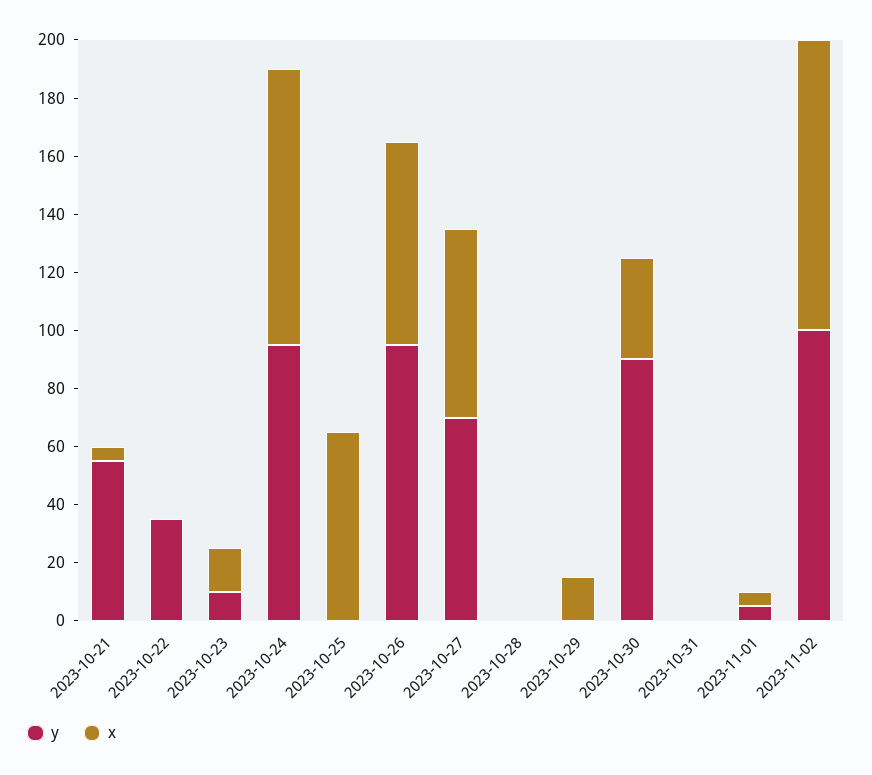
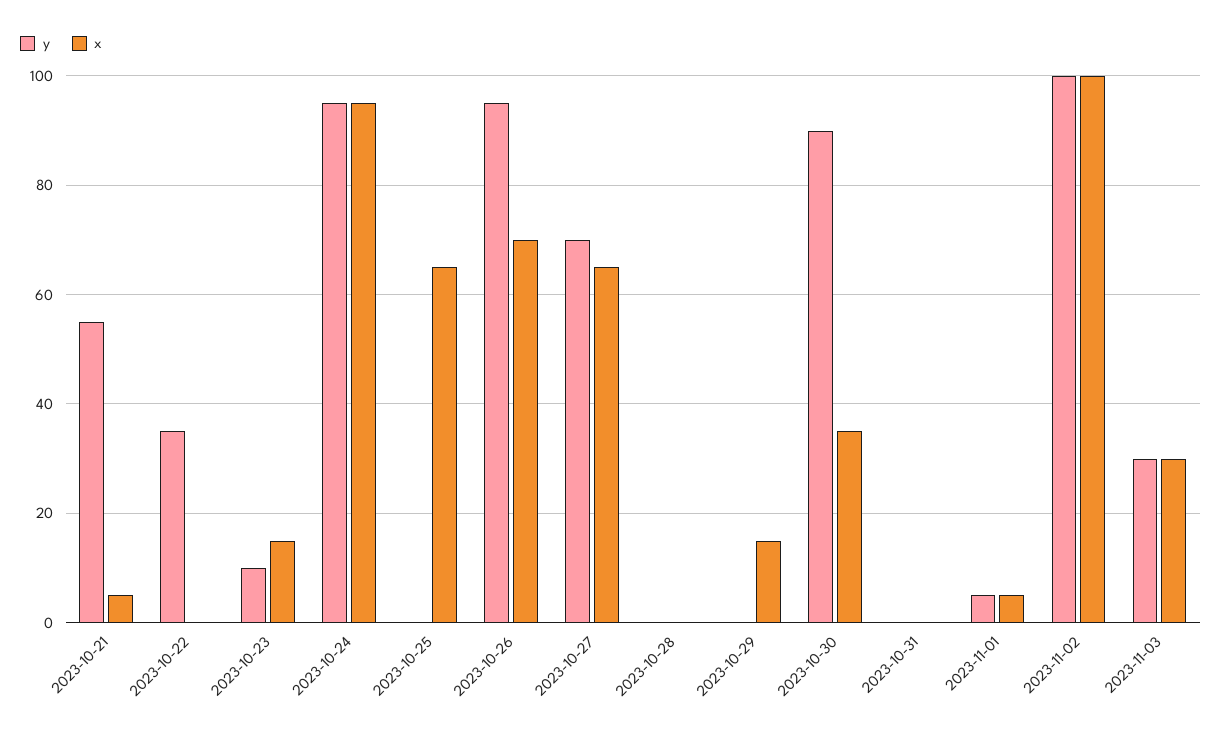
y, 2023-11-03: none -> 30
x, 2023-11-03: none -> 30

